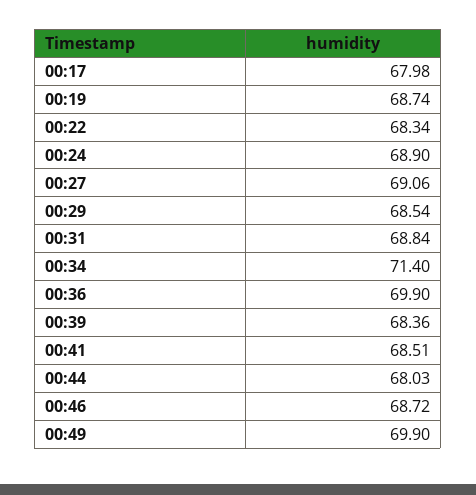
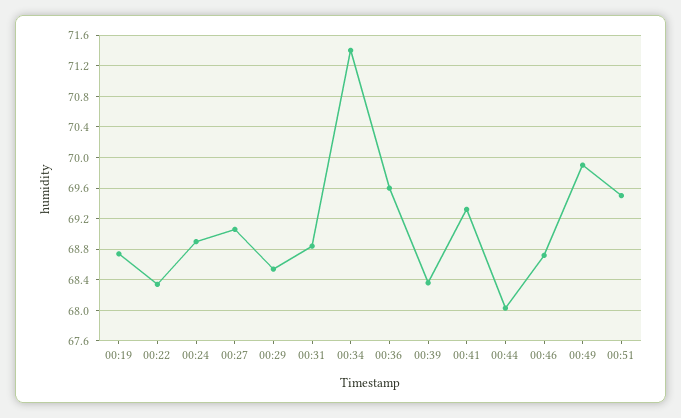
00:17: 67.98 -> none
00:36: 69.9 -> 69.6
00:41: 68.51 -> 69.3
00:51: none -> 69.5

